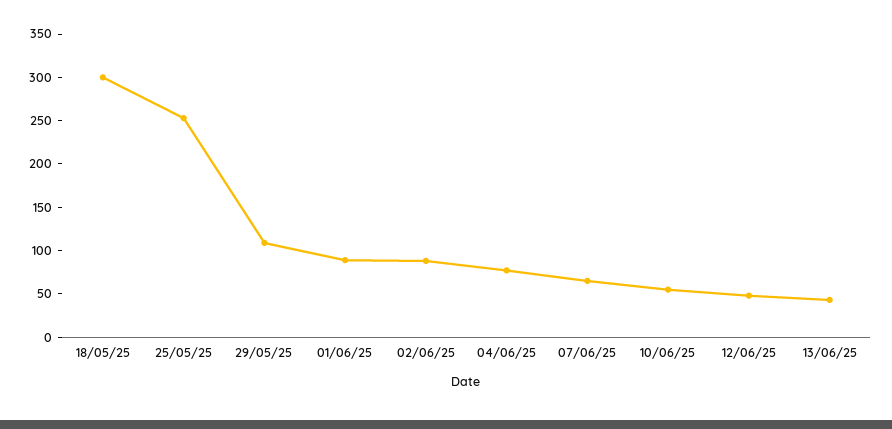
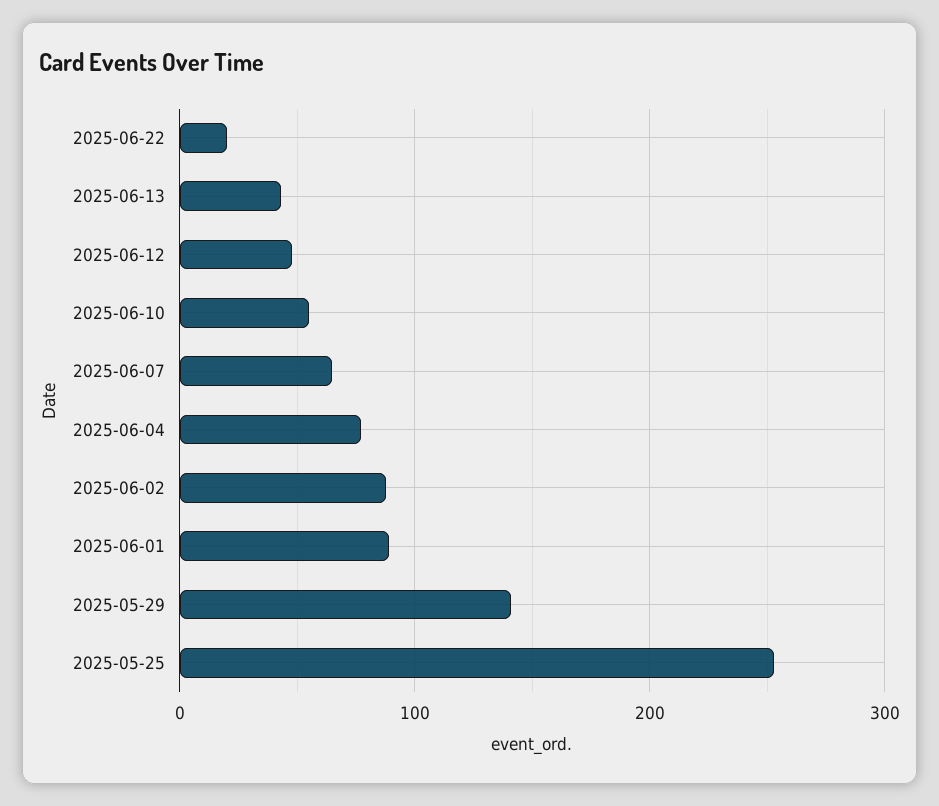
18/05/25: 300 -> none
29/05/25: 110 -> 140
2025-06-22: none -> 20

